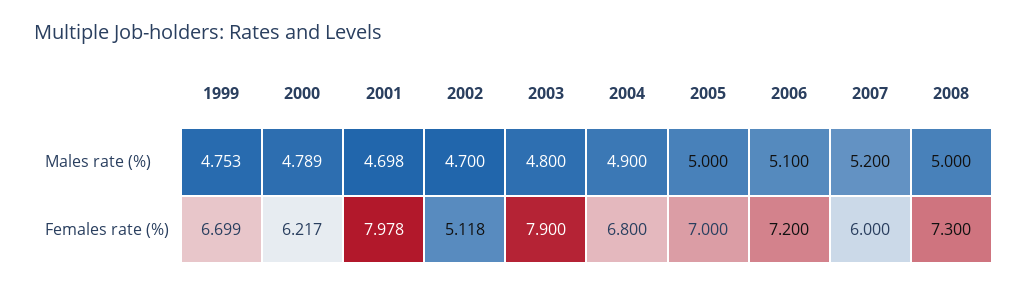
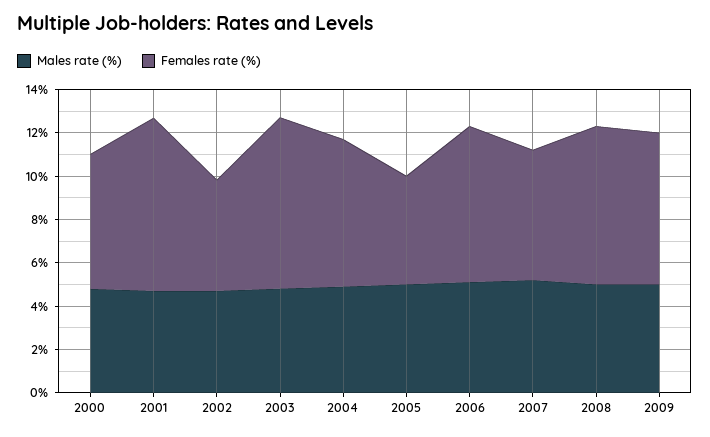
Males rate (%), 1999: 4.753 -> none
Females rate (%), 1999: 6.699 -> none
Females rate (%), 2005: 7 -> 5
Males rate (%), 2009: none -> 5
Females rate (%), 2009: none -> 7

